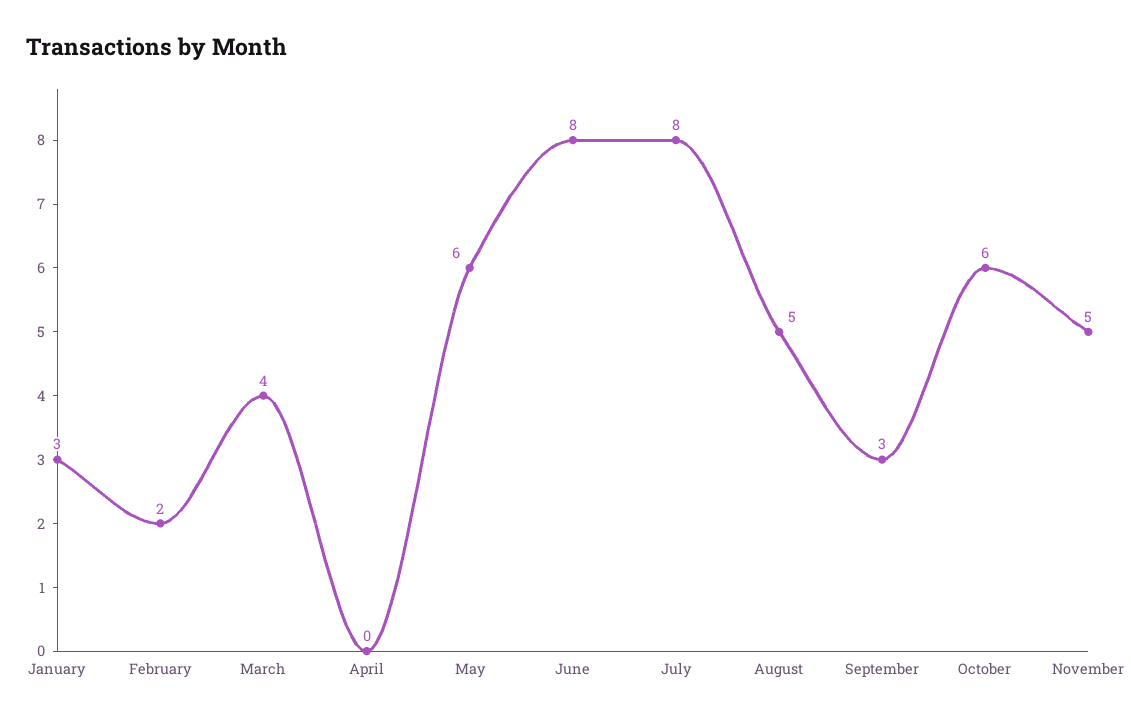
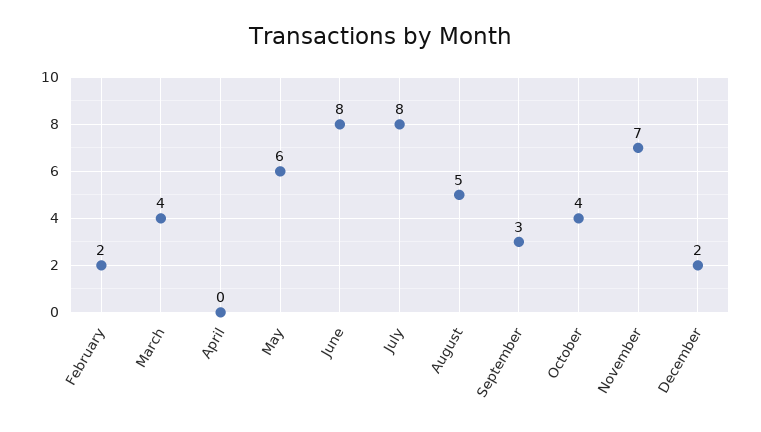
January: 3 -> none
October: 6 -> 4
November: 5 -> 7
December: none -> 2

